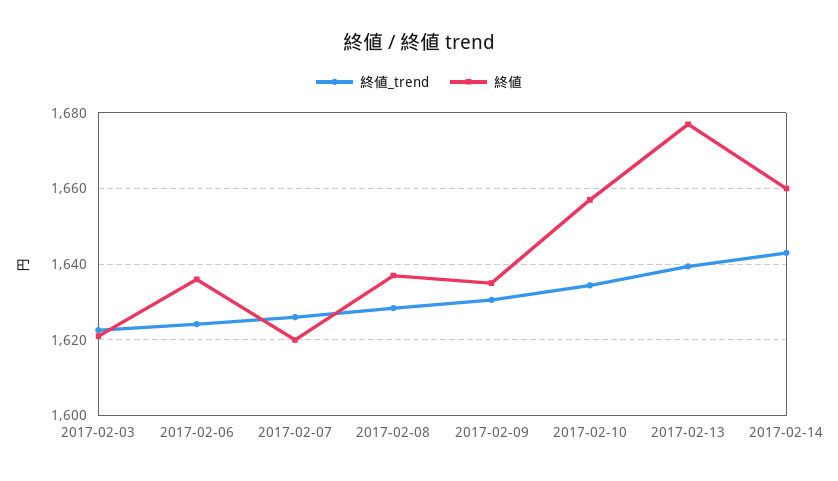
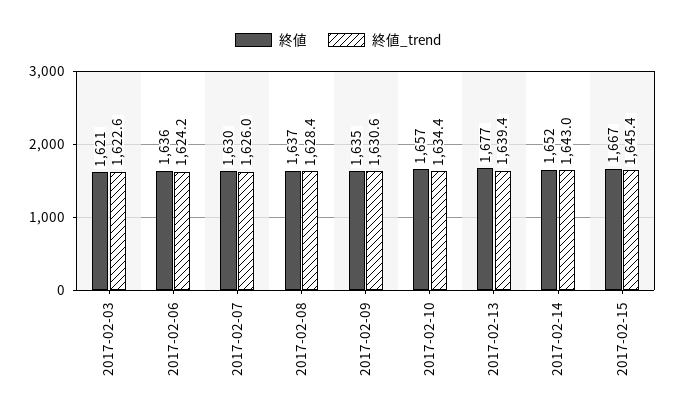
終値, 2017-02-07: 1620 -> 1630
終値, 2017-02-14: 1660 -> 1652
終値, 2017-02-15: none -> 1667
終値_trend, 2017-02-15: none -> 1645.4

